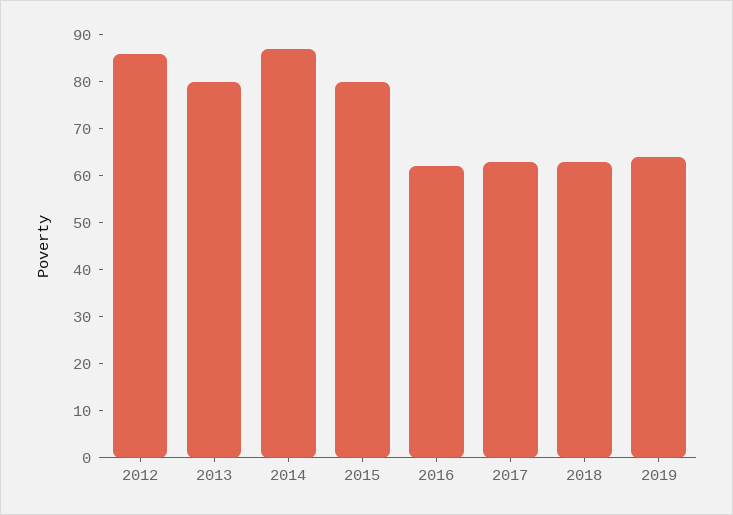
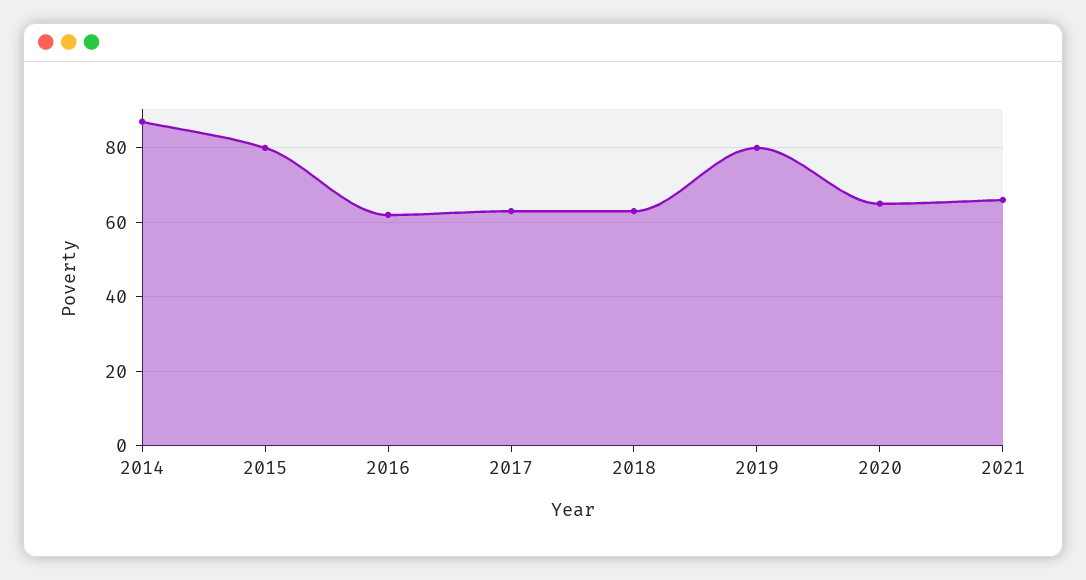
2012: 85 -> none
2013: 80 -> none
2019: 65 -> 80
2020: none -> 65
2021: none -> 65

